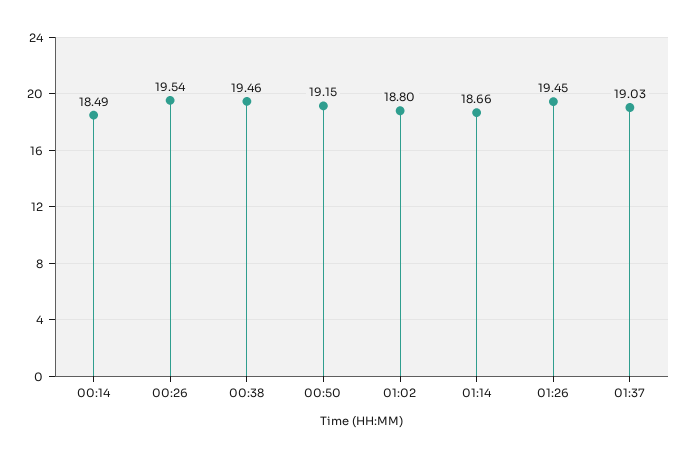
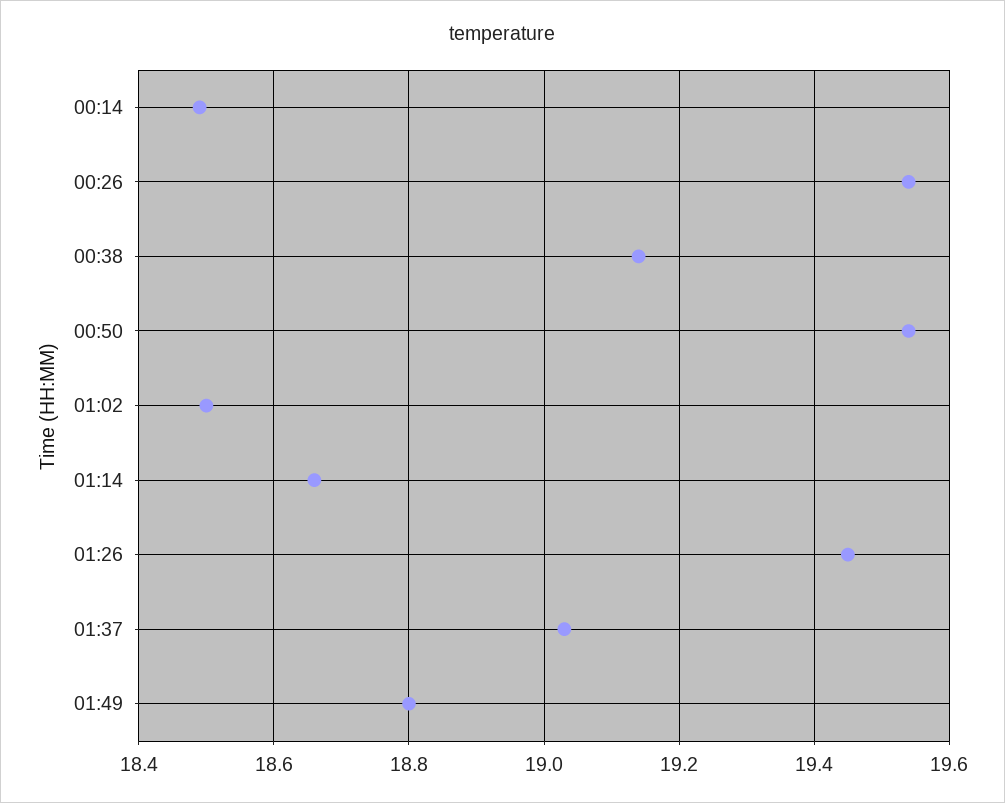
00:38: 19.46 -> 19.15
00:50: 19.15 -> 19.55
01:02: 18.8 -> 18.5
01:49: none -> 18.8

